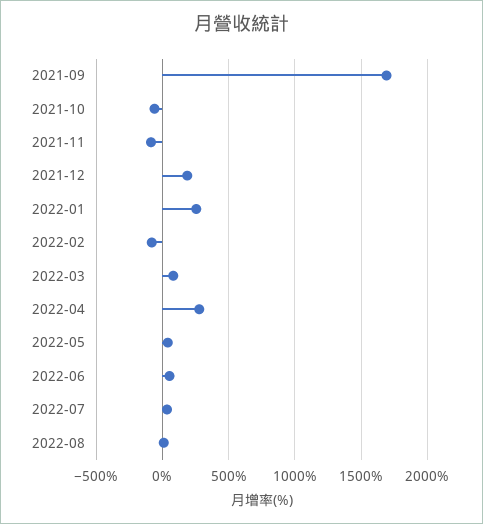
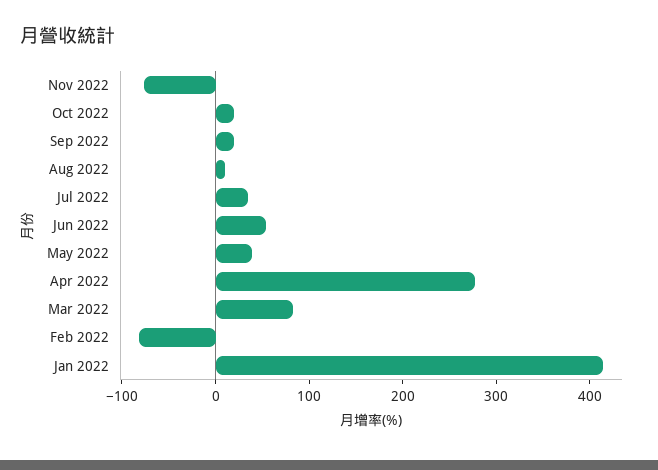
2021-09: 1700 -> none
2021-10: -50 -> none
2021-11: -100 -> none
2021-12: 200 -> none
2022-01: 250 -> 420
Nov 2022: none -> -80
Oct 2022: none -> 20
Sep 2022: none -> 20

